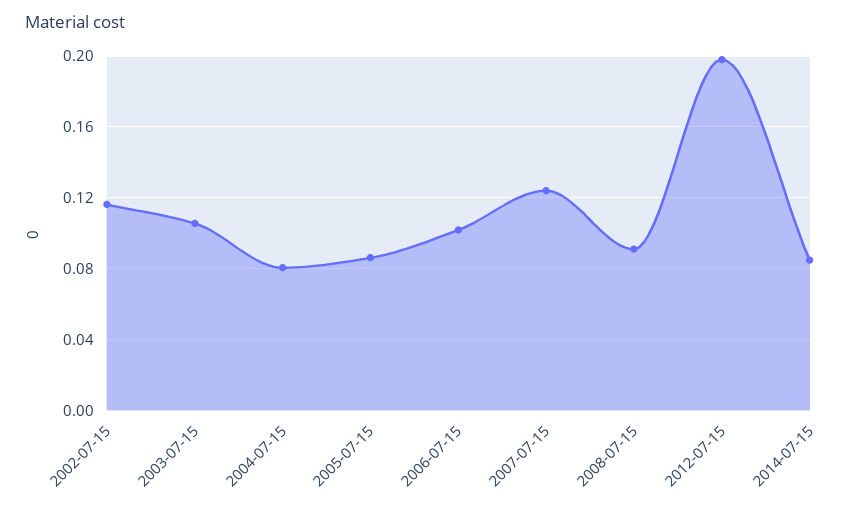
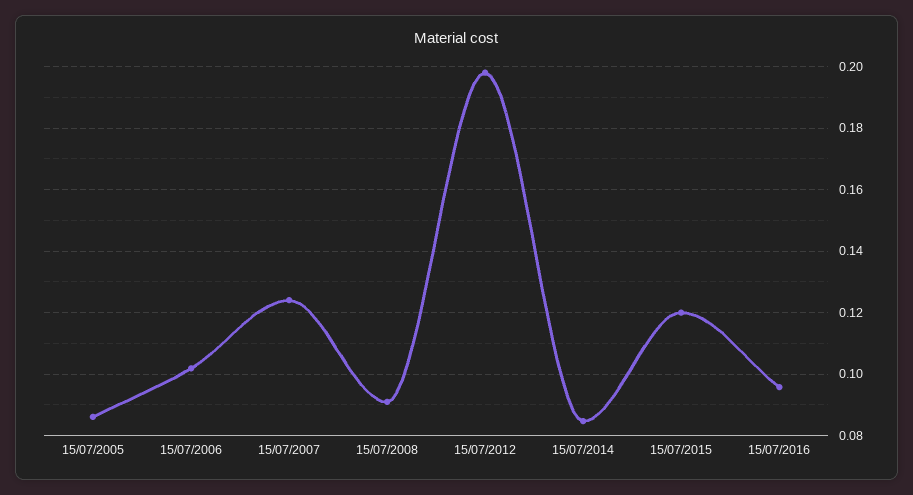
2002-07-15: 0.115 -> none
2003-07-15: 0.105 -> none
2004-07-15: 0.08 -> none
15/07/2015: none -> 0.12
15/07/2016: none -> 0.096

